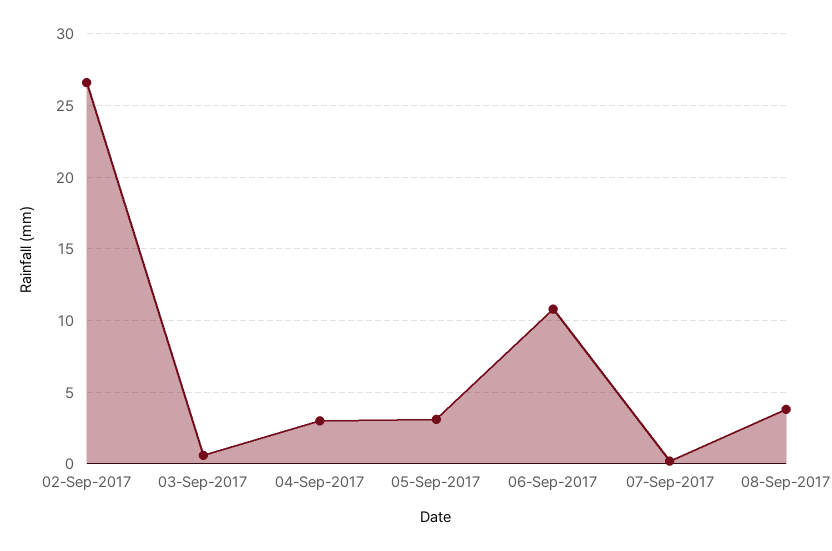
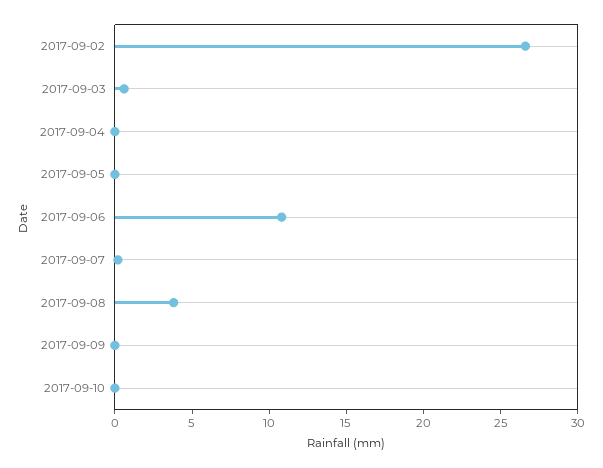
04-Sep-2017: 3 -> 0
05-Sep-2017: 3 -> 0
2017-09-09: none -> 0
2017-09-10: none -> 0

